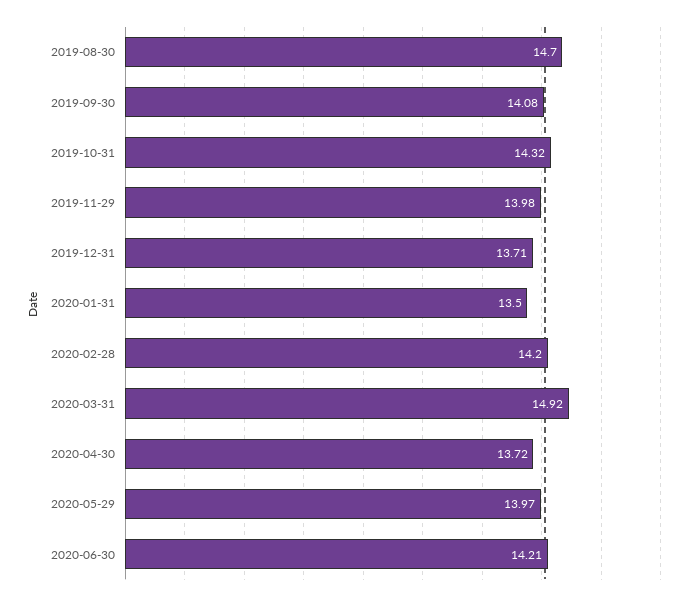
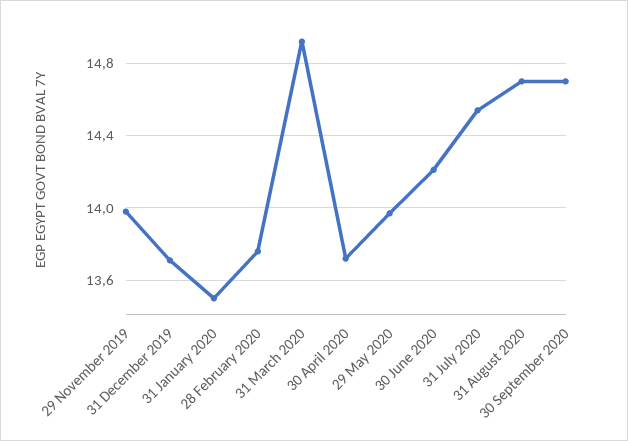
2019-08-30: 14.7 -> none
2019-09-30: 14.08 -> none
2019-10-31: 14.32 -> none
2020-02-28: 14.2 -> 13.75
31 July 2020: none -> 14.55
31 August 2020: none -> 14.7
30 September 2020: none -> 14.7

